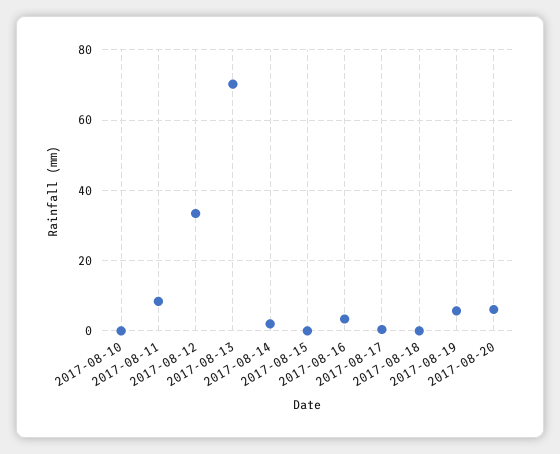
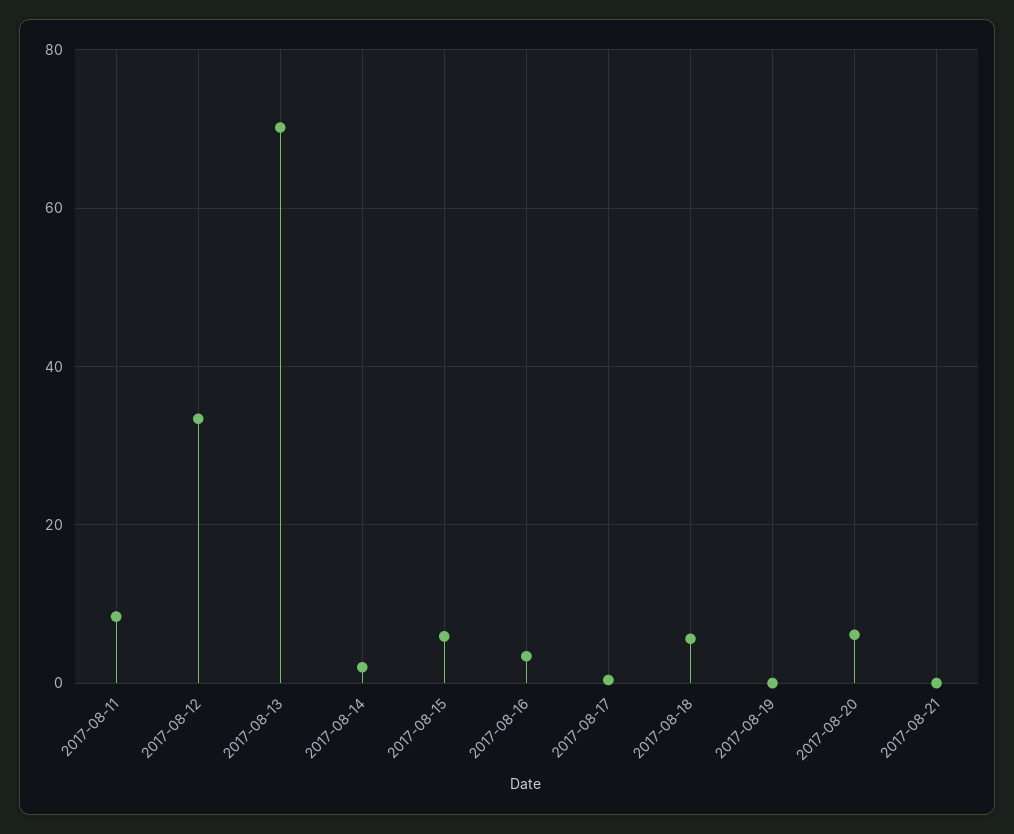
2017-08-10: 0 -> none
2017-08-15: 0 -> 6
2017-08-18: 0 -> 6
2017-08-19: 6 -> 0
2017-08-21: none -> 0

